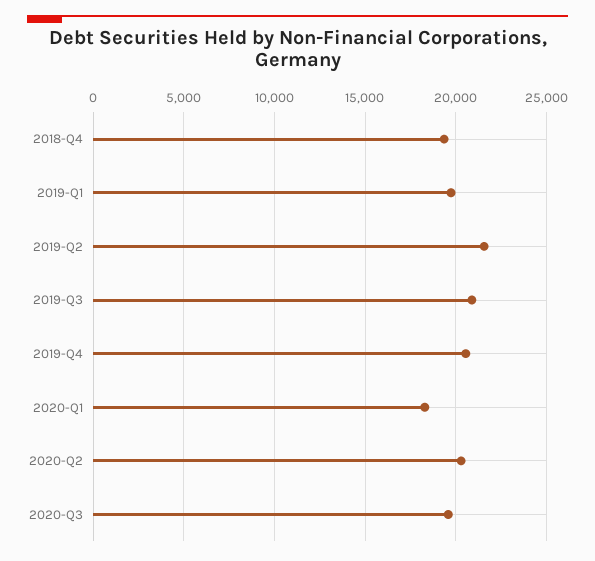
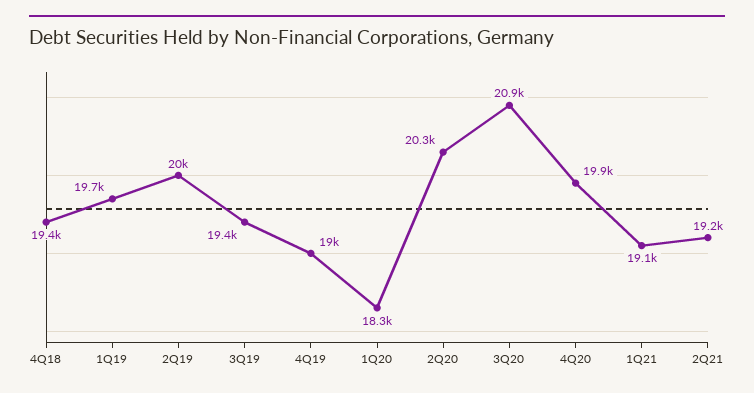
2019-Q2: 21500 -> 20000
2019-Q3: 21000 -> 19400
2019-Q4: 20500 -> 19000
2020-Q3: 19500 -> 20900
4Q20: none -> 19900
1Q21: none -> 19100
2Q21: none -> 19200

